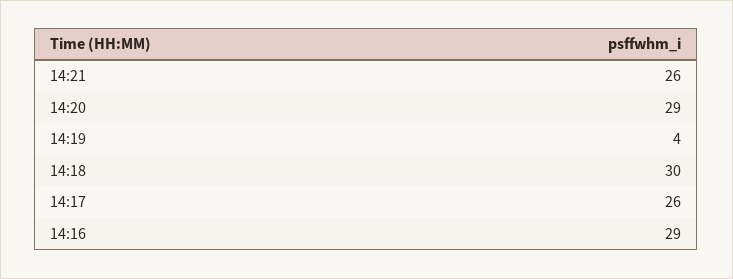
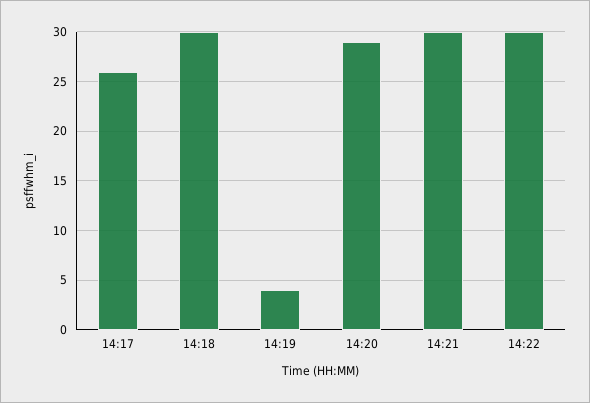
14:21: 26 -> 30
14:16: 29 -> none
14:22: none -> 30

